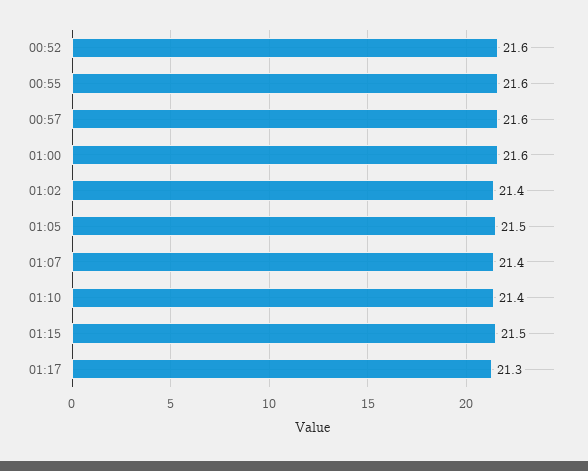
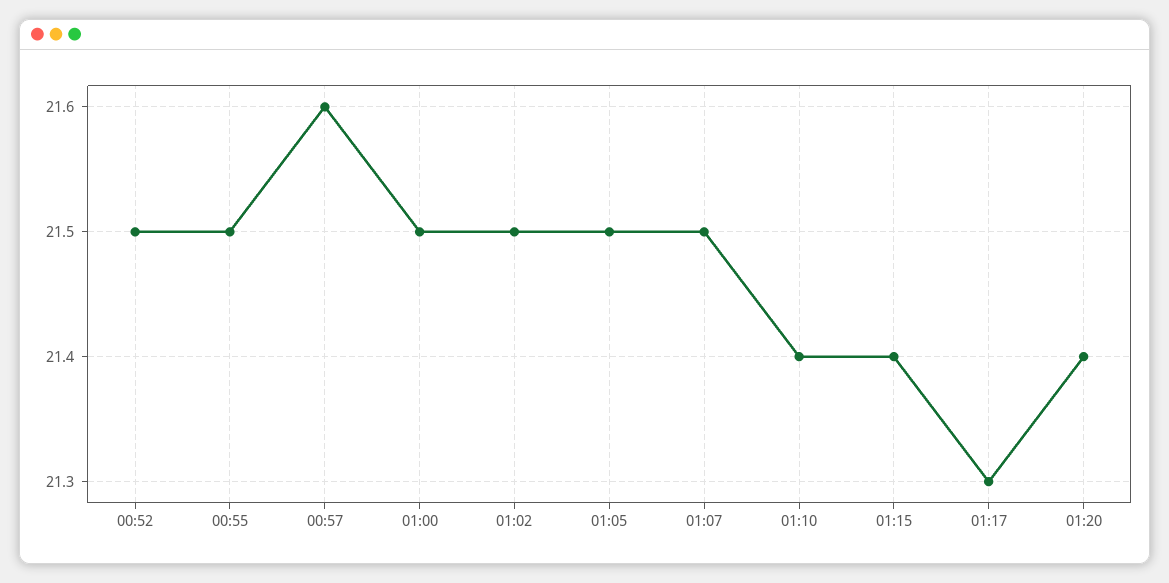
00:52: 21.6 -> 21.5
00:55: 21.6 -> 21.5
01:00: 21.6 -> 21.5
01:02: 21.4 -> 21.5
01:07: 21.4 -> 21.5
01:15: 21.5 -> 21.4
01:20: none -> 21.4

